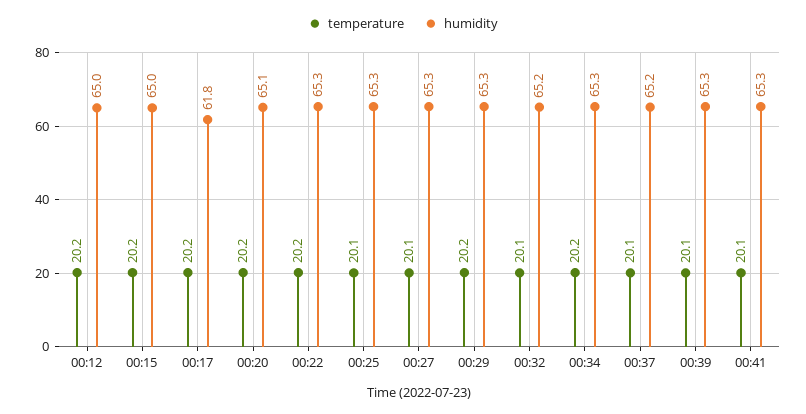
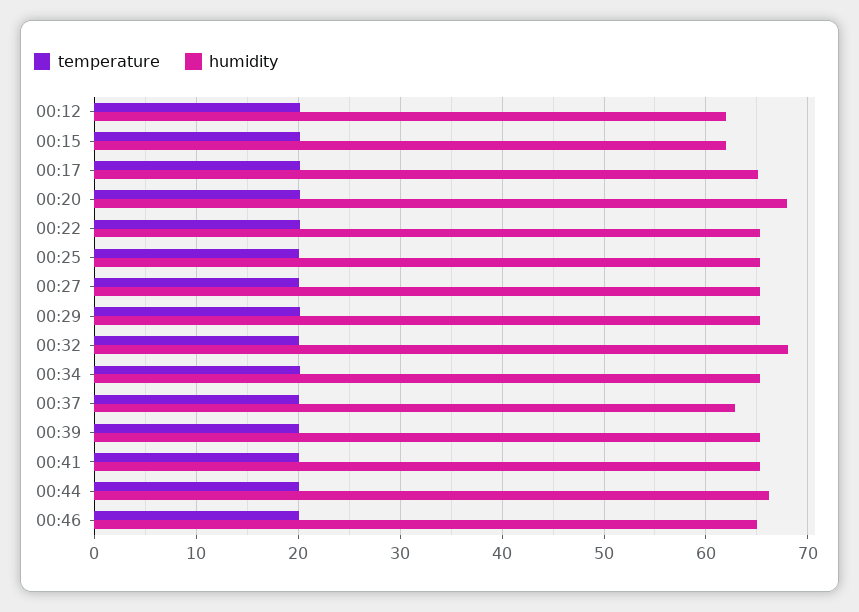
humidity, 00:12: 65 -> 62
humidity, 00:15: 65 -> 62
humidity, 00:17: 61.8 -> 65
humidity, 00:20: 65.1 -> 68
humidity, 00:32: 65.2 -> 68
humidity, 00:37: 65.2 -> 63
temperature, 00:44: none -> 20
humidity, 00:44: none -> 66
temperature, 00:46: none -> 20
humidity, 00:46: none -> 65

